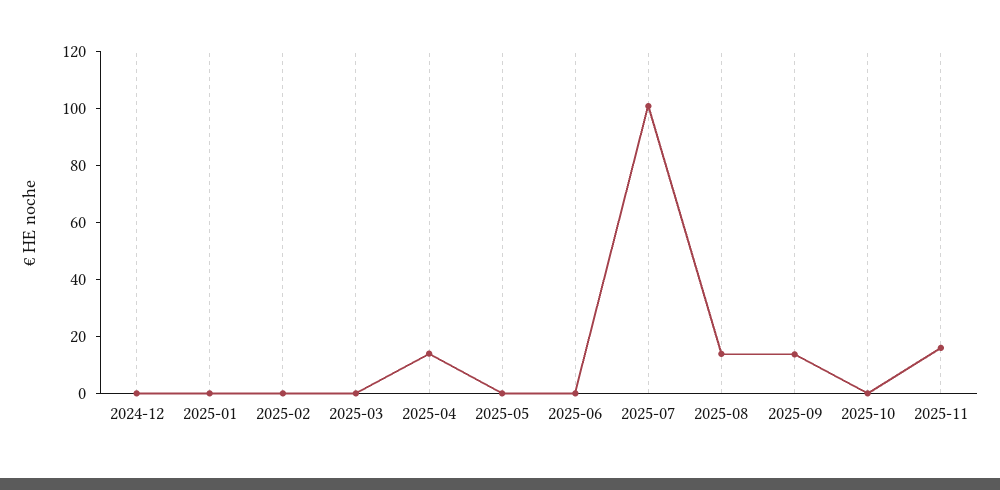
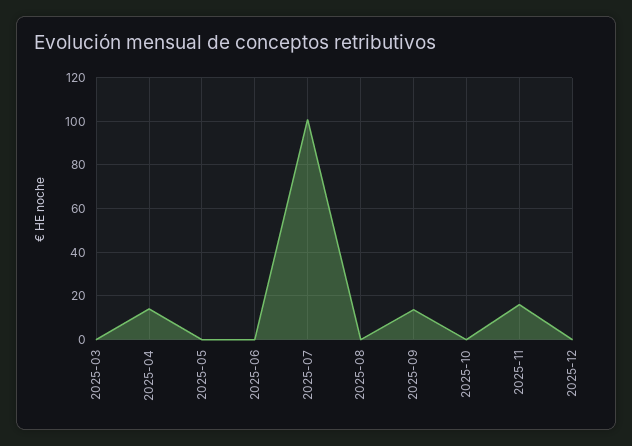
2024-12: 0 -> none
2025-01: 0 -> none
2025-02: 0 -> none
2025-08: 15 -> 0
2025-12: none -> 0

